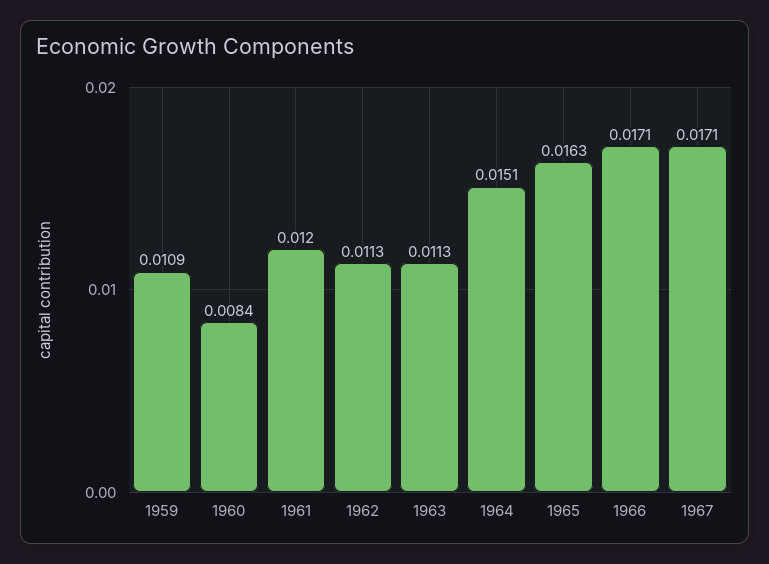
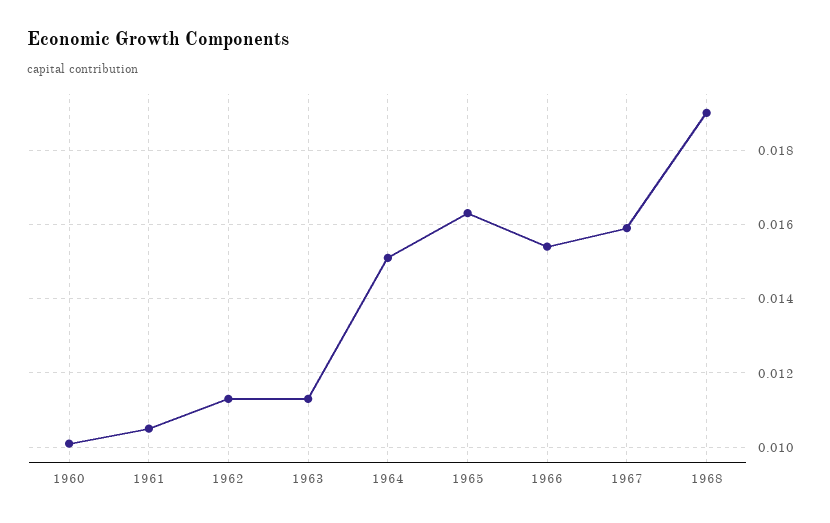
1959: 0.0109 -> none
1960: 0.0084 -> 0.01
1961: 0.012 -> 0.0105
1966: 0.0171 -> 0.0155
1967: 0.0171 -> 0.016
1968: none -> 0.019

